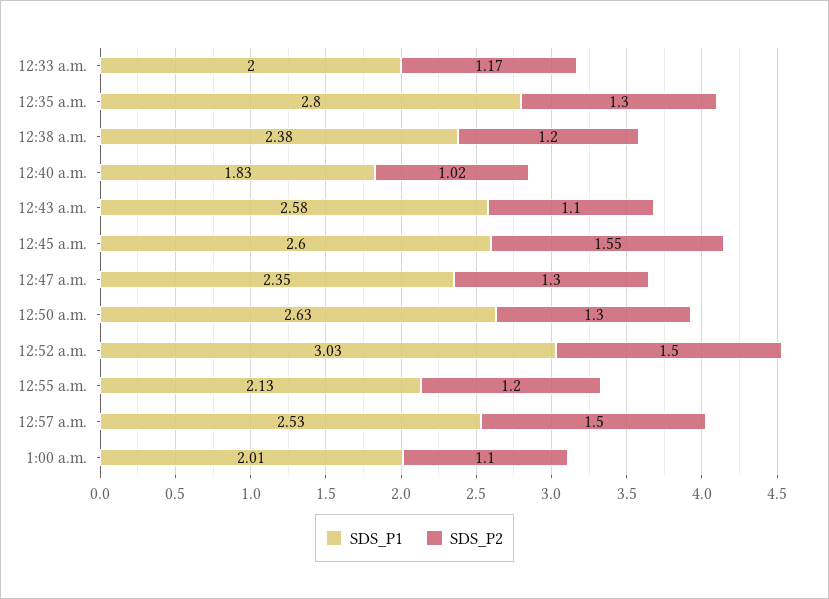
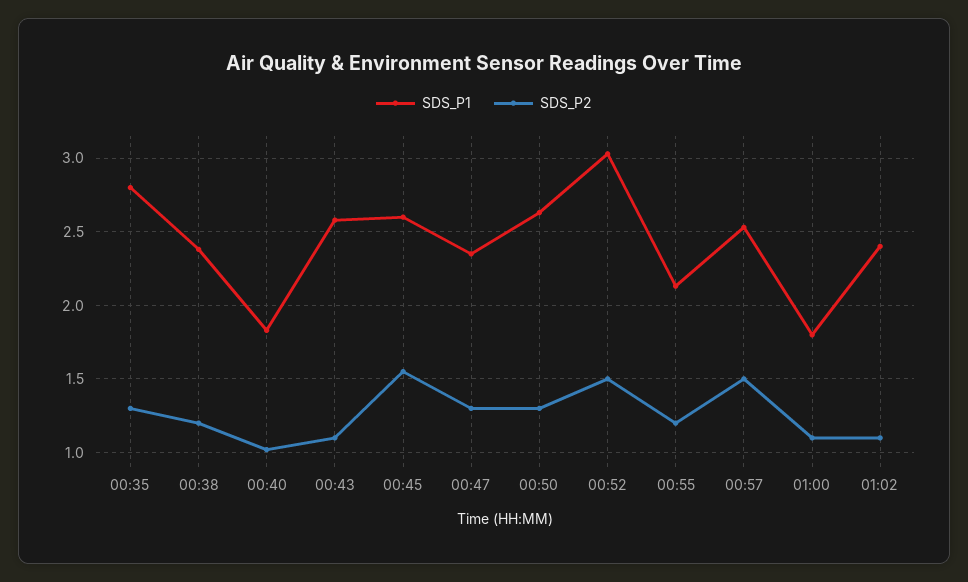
SDS_P1, 12:33 a.m.: 2 -> none
SDS_P2, 12:33 a.m.: 1.17 -> none
SDS_P1, 1:00 a.m.: 2.01 -> 1.8
SDS_P1, 01:02: none -> 2.4
SDS_P2, 01:02: none -> 1.1

